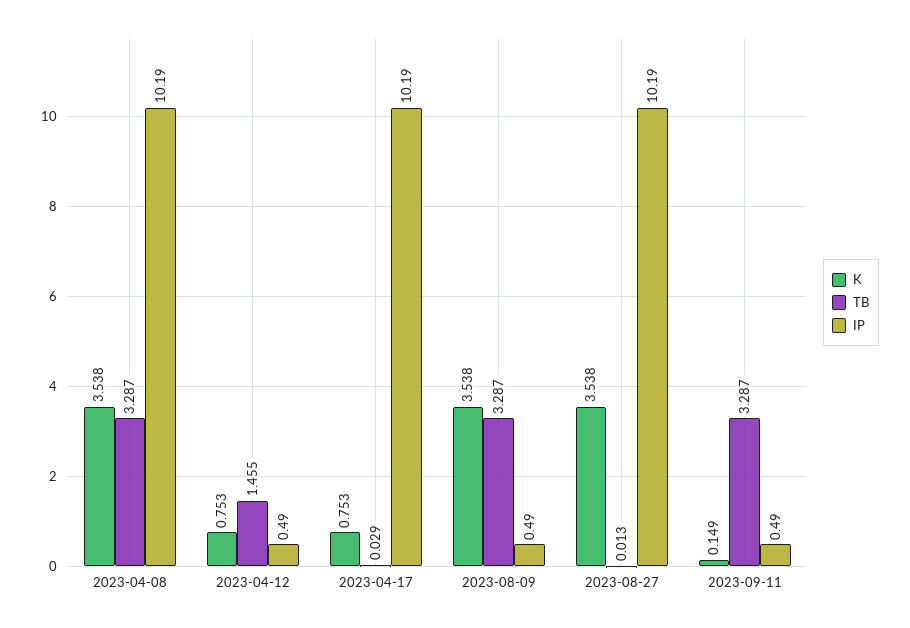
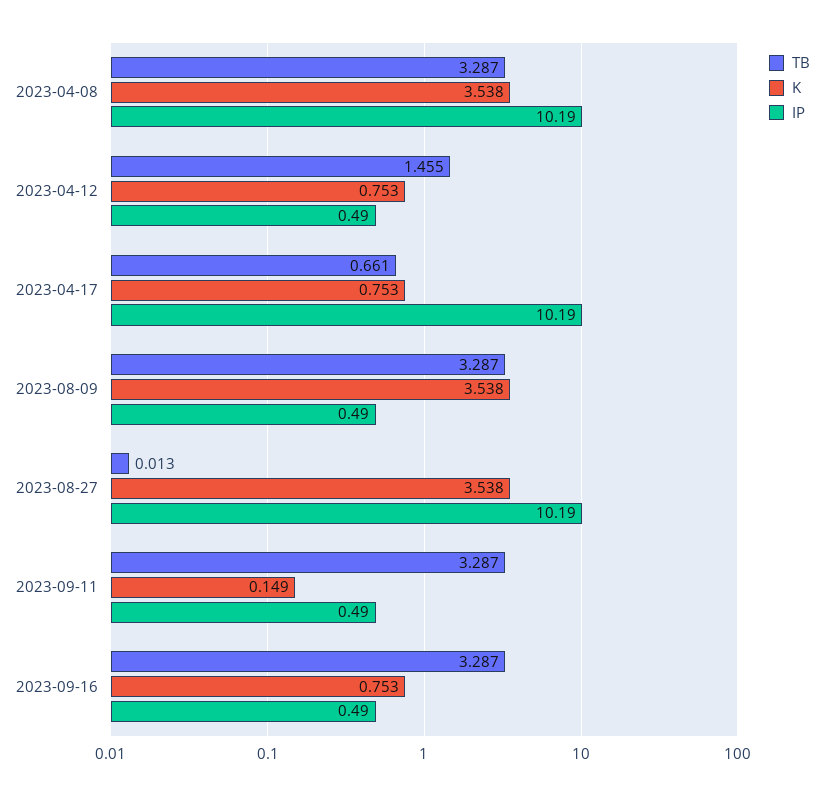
TB, 2023-04-17: 0.029 -> 0.661
TB, 2023-09-16: none -> 3.287
K, 2023-09-16: none -> 0.753
IP, 2023-09-16: none -> 0.49

